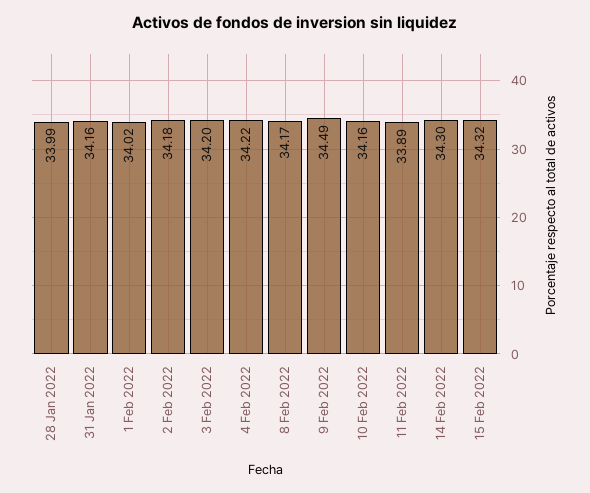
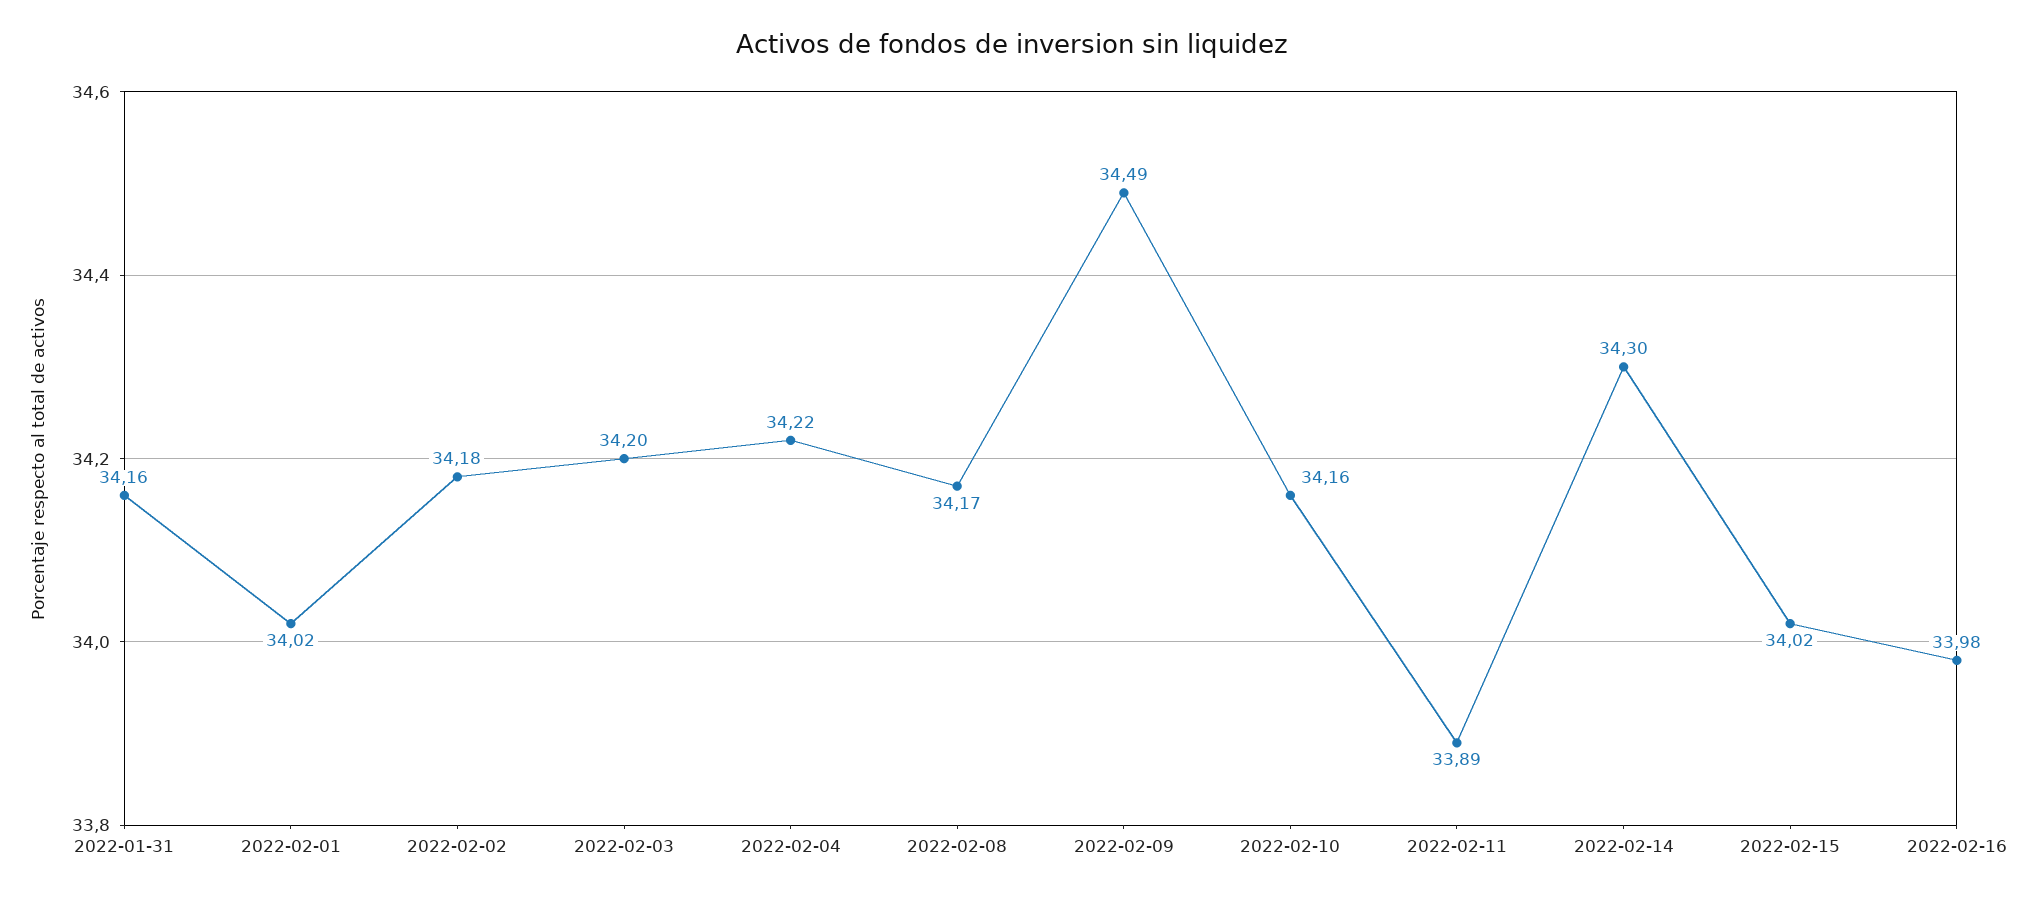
28 Jan 2022: 33.99 -> none
15 Feb 2022: 34.32 -> 34.02
2022-02-16: none -> 33.98

